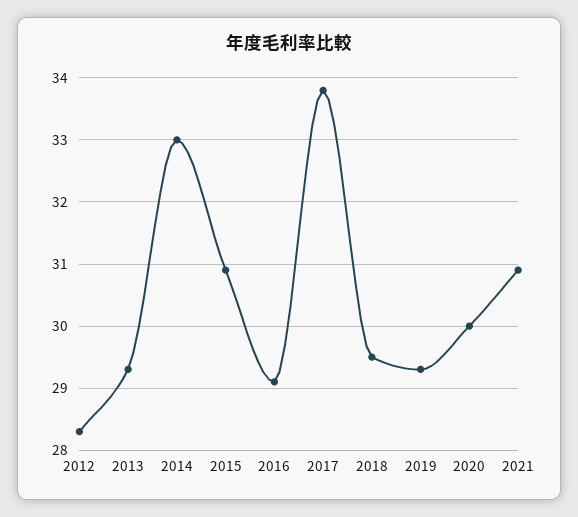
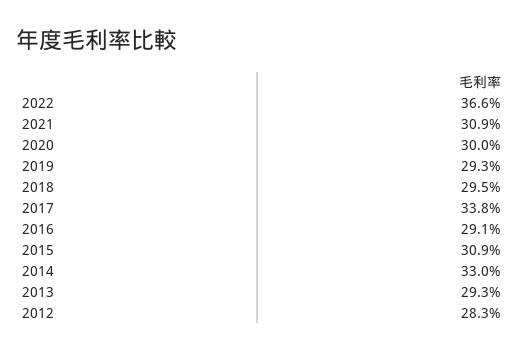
2022: none -> 36.6

